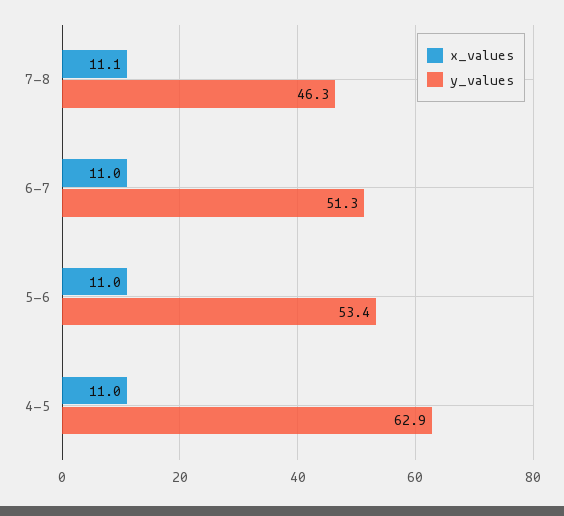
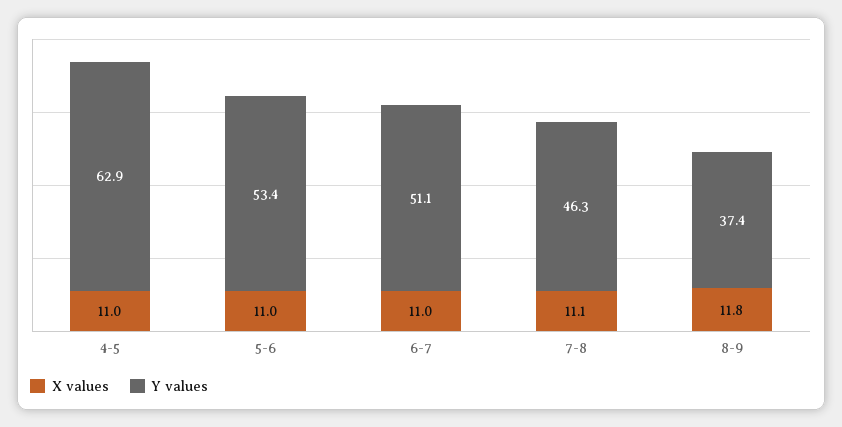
y_values, 6-7: 51.3 -> 51.1
x_values, 8-9: none -> 11.8
y_values, 8-9: none -> 37.4

